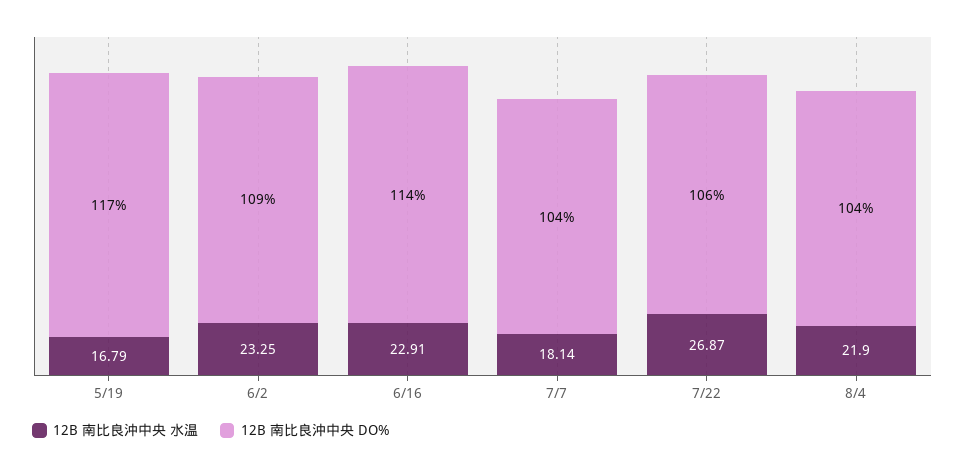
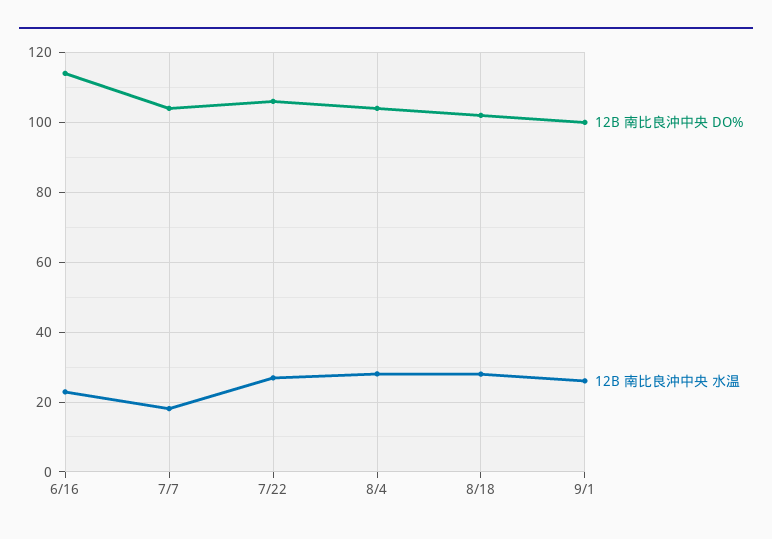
12B 南比良沖中央 水温, 5/19: 16.79 -> none
12B 南比良沖中央 DO%, 5/19: 117 -> none
12B 南比良沖中央 水温, 6/2: 23.25 -> none
12B 南比良沖中央 DO%, 6/2: 109 -> none
12B 南比良沖中央 水温, 8/4: 21.9 -> 28
12B 南比良沖中央 DO%, 8/18: none -> 102
12B 南比良沖中央 水温, 8/18: none -> 28
12B 南比良沖中央 DO%, 9/1: none -> 100
12B 南比良沖中央 水温, 9/1: none -> 26

